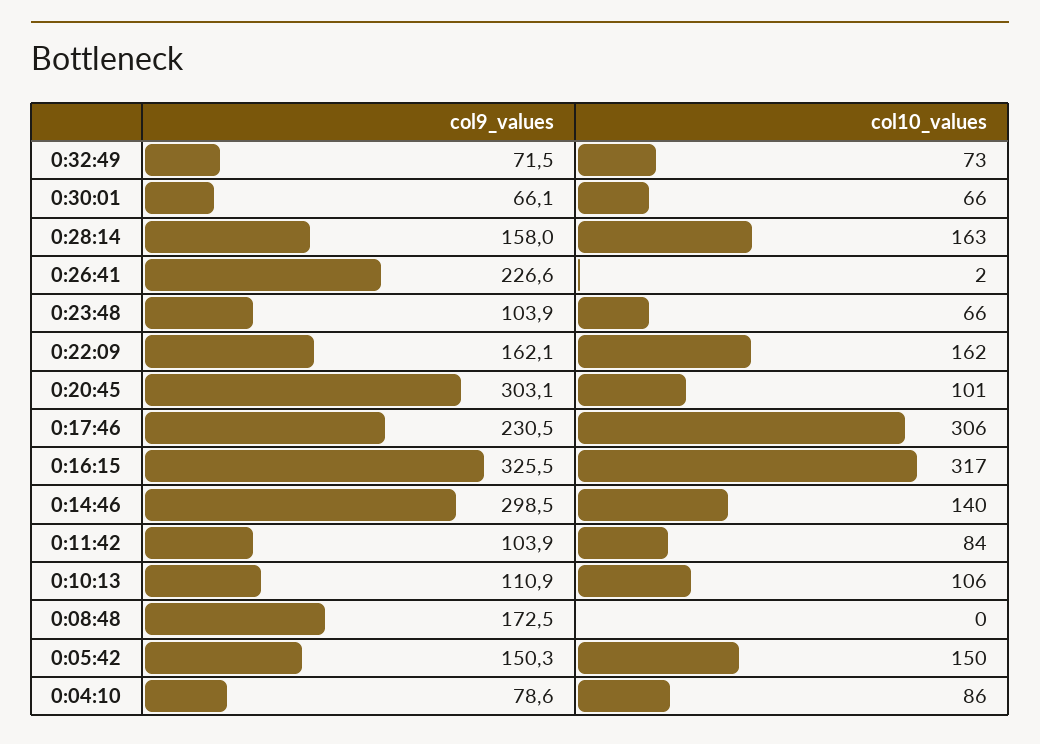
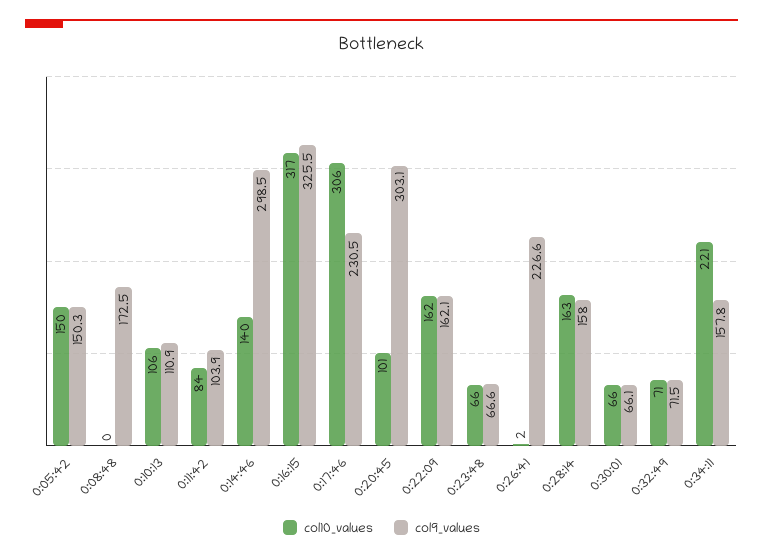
col10_values, 0:32:49: 73 -> 71
col9_values, 0:23:48: 103.9 -> 66.6
col9_values, 0:04:10: 78.6 -> none
col10_values, 0:04:10: 86 -> none
col10_values, 0:34:11: none -> 221
col9_values, 0:34:11: none -> 157.8

